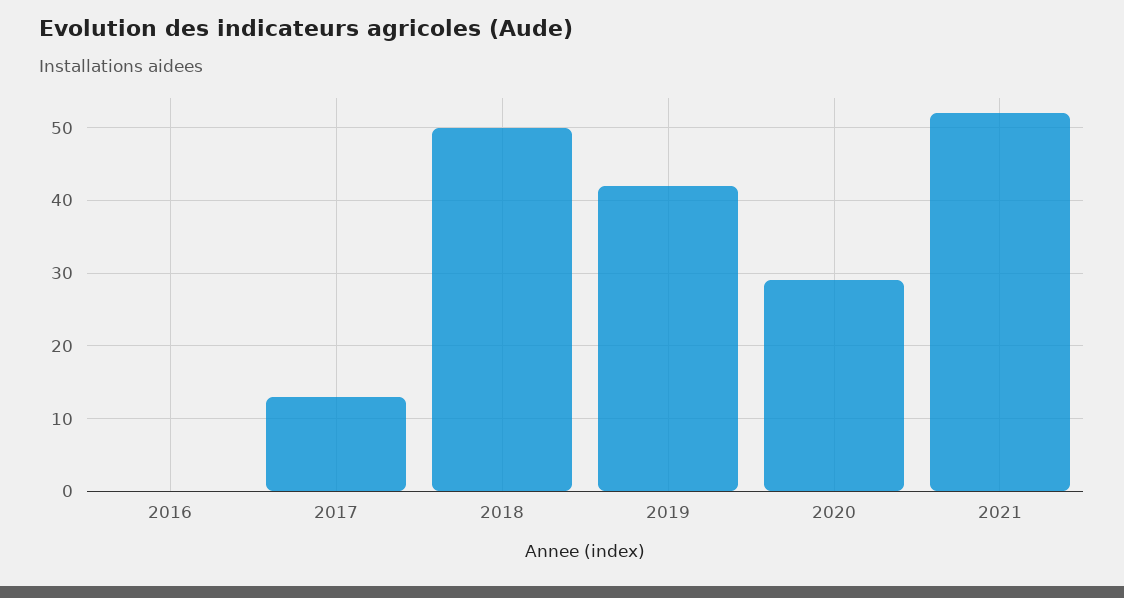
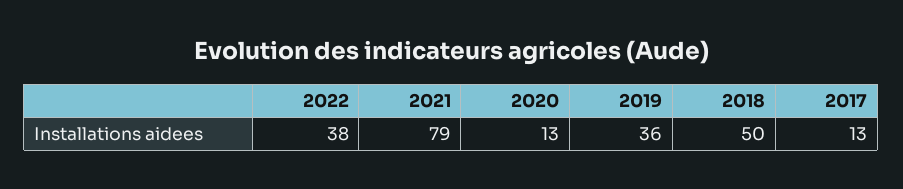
2016: 0 -> none
2019: 42 -> 36
2020: 29 -> 13
2021: 52 -> 79
2022: none -> 38

